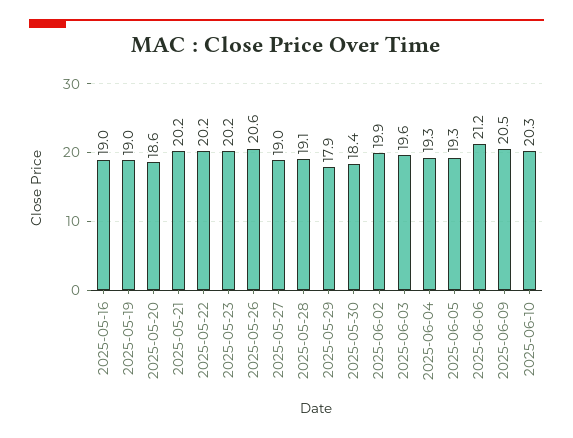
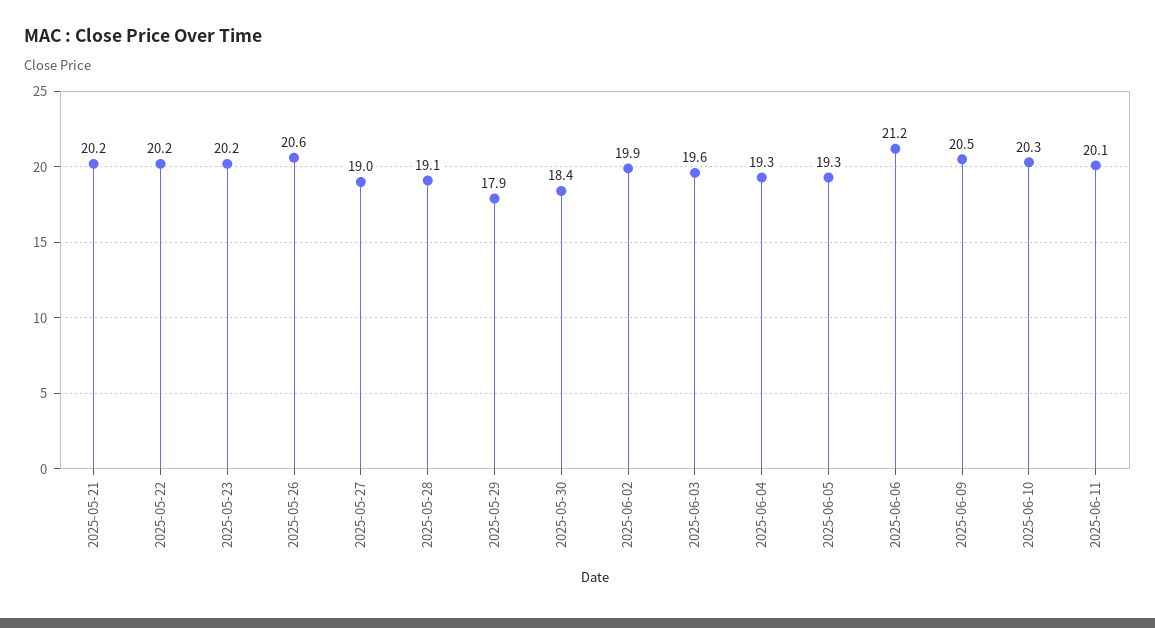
2025-05-16: 19 -> none
2025-05-19: 19 -> none
2025-05-20: 18.6 -> none
2025-06-11: none -> 20.1

